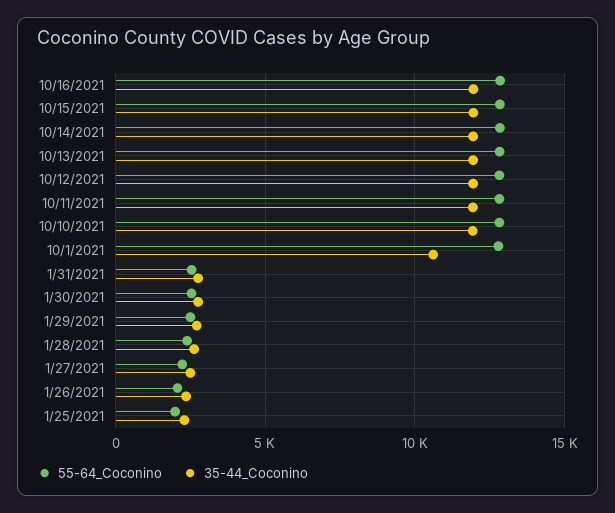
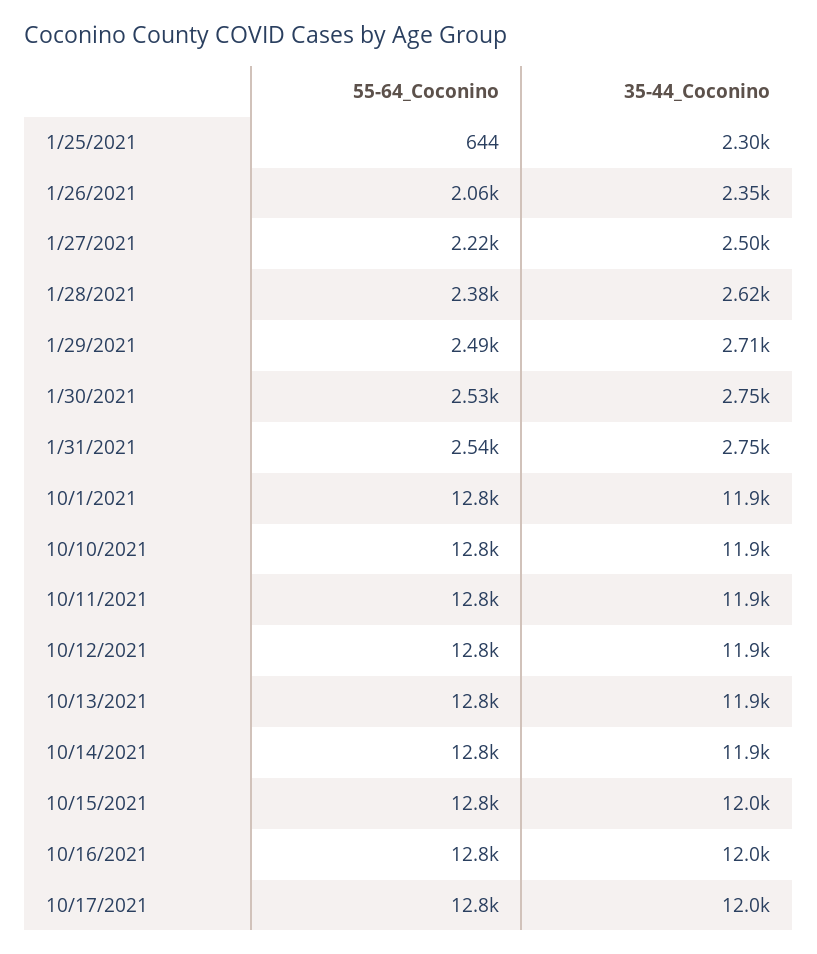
35-44_Coconino, 10/1/2021: 10500 -> 11900
55-64_Coconino, 1/25/2021: 2000 -> 644
55-64_Coconino, 10/17/2021: none -> 12800
35-44_Coconino, 10/17/2021: none -> 12000

